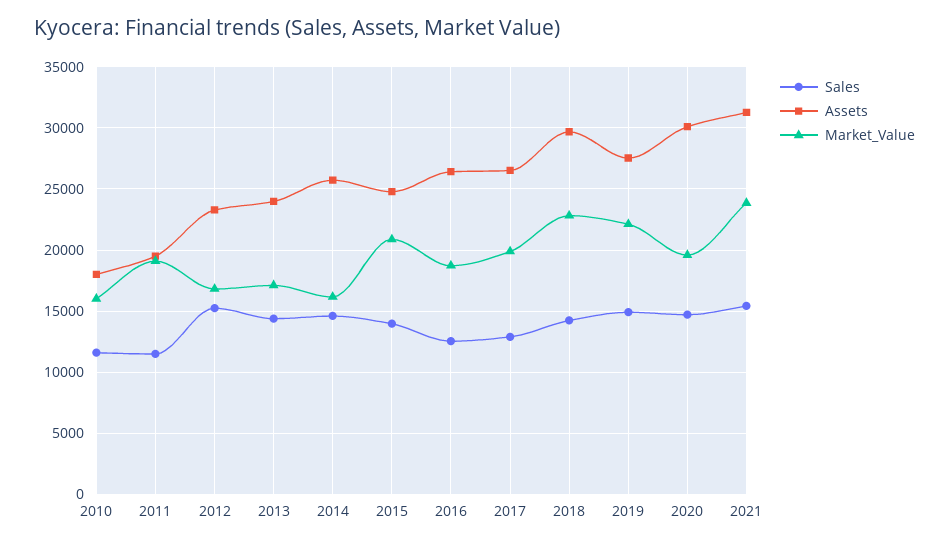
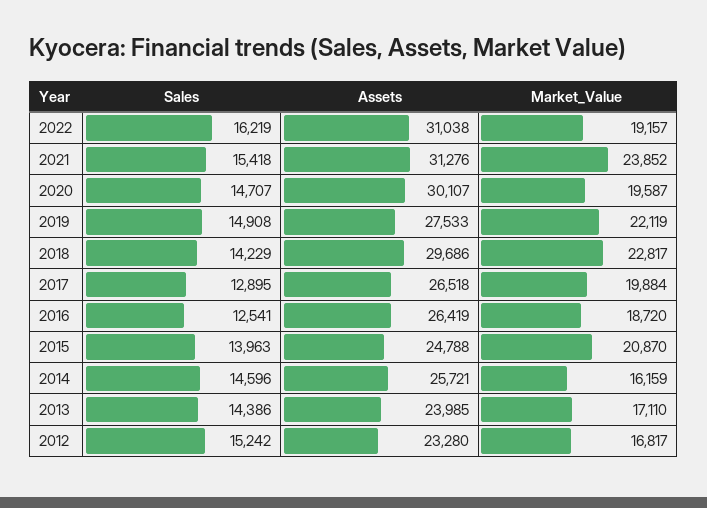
Sales, 2010: 11500 -> none
Assets, 2010: 18000 -> none
Market_Value, 2010: 16000 -> none
Sales, 2011: 11500 -> none
Assets, 2011: 19500 -> none
Market_Value, 2011: 19000 -> none
Sales, 2022: none -> 16219
Assets, 2022: none -> 31038
Market_Value, 2022: none -> 19157

